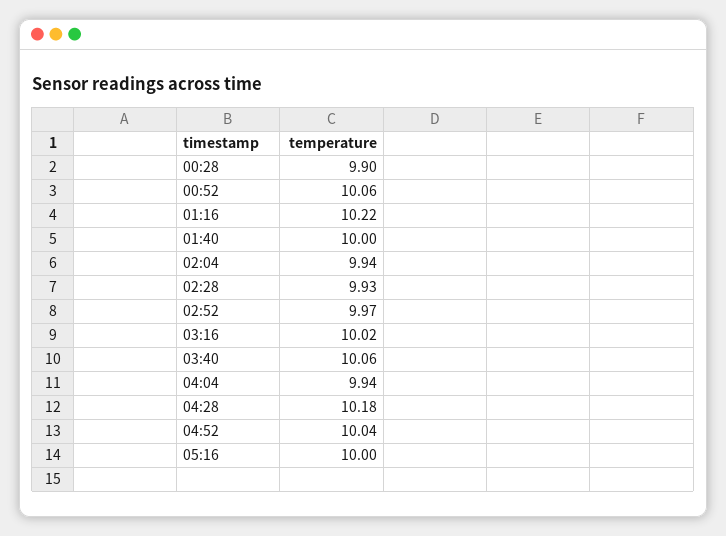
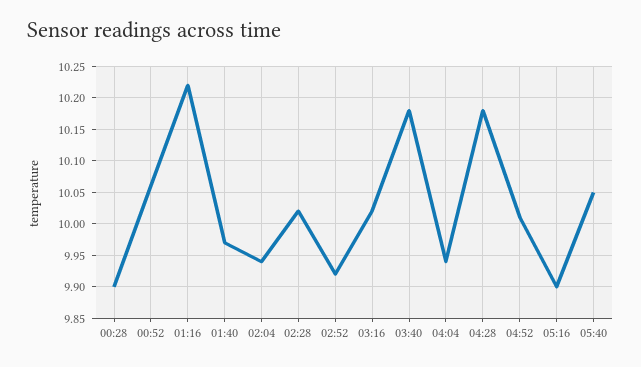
01:40: 10 -> 9.97
02:28: 9.93 -> 10.02
02:52: 9.97 -> 9.92
03:40: 10.06 -> 10.18
04:52: 10.04 -> 10.01
05:16: 10 -> 9.9
05:40: none -> 10.05

